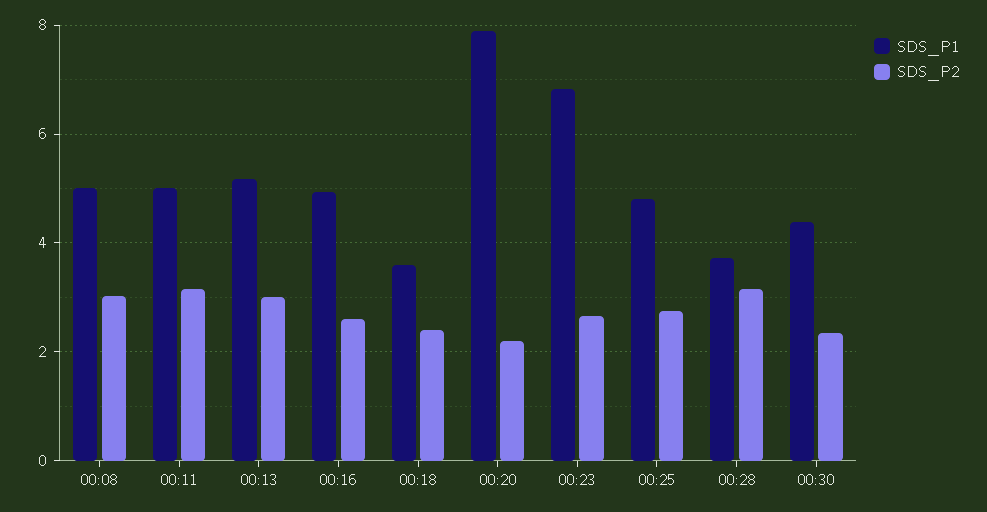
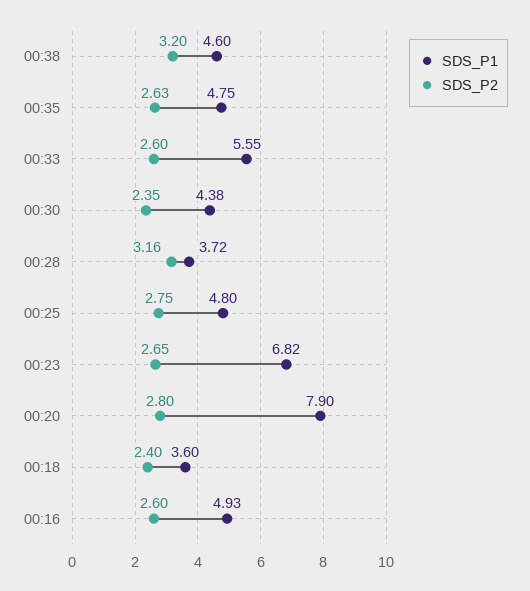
SDS_P1, 00:08: 5 -> none
SDS_P2, 00:08: 3 -> none
SDS_P1, 00:11: 5 -> none
SDS_P2, 00:11: 3.2 -> none
SDS_P1, 00:13: 5.2 -> none
SDS_P2, 00:13: 3 -> none
SDS_P2, 00:20: 2.2 -> 2.8
SDS_P1, 00:38: none -> 4.6
SDS_P2, 00:38: none -> 3.2
SDS_P1, 00:35: none -> 4.75
SDS_P2, 00:35: none -> 2.63
SDS_P1, 00:33: none -> 5.55
SDS_P2, 00:33: none -> 2.6

